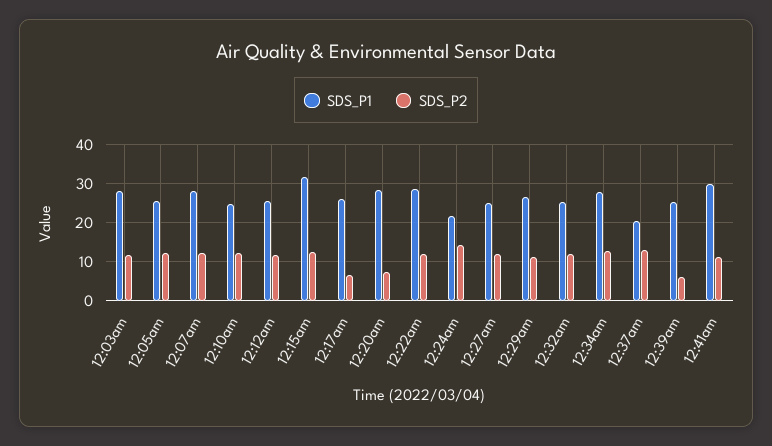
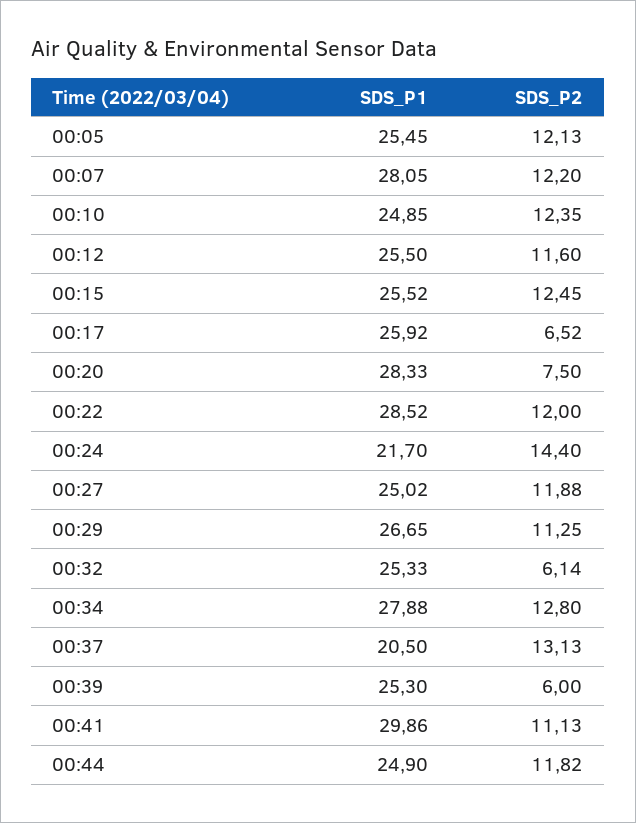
SDS_P1, 12:03am: 28 -> none
SDS_P2, 12:03am: 12 -> none
SDS_P1, 12:15am: 32 -> 25.52
SDS_P2, 12:32am: 12 -> 6.14
SDS_P1, 00:44: none -> 24.9
SDS_P2, 00:44: none -> 11.82

